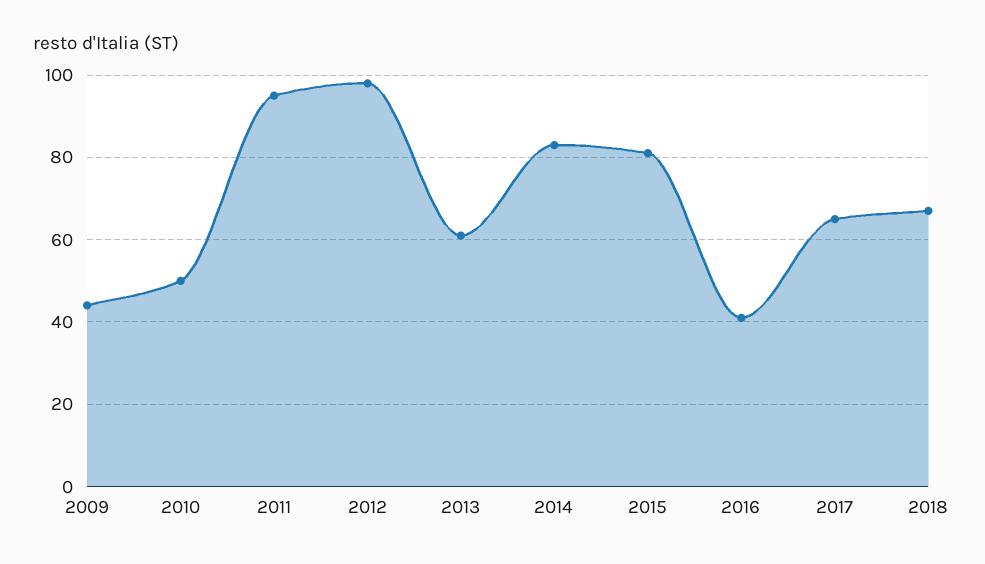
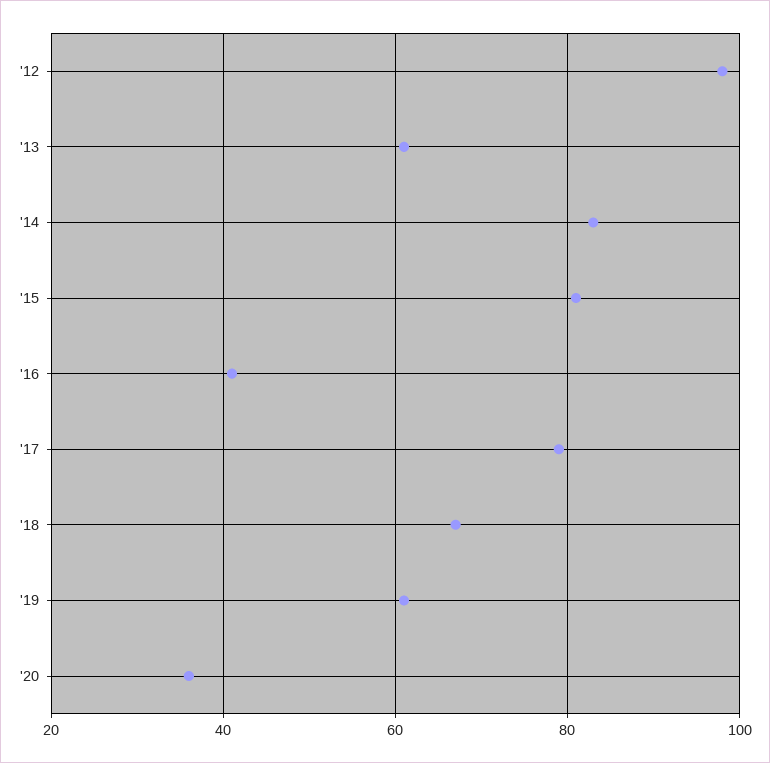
2009: 45 -> none
2010: 50 -> none
2011: 95 -> none
2017: 65 -> 80
'19: none -> 60
'20: none -> 35

